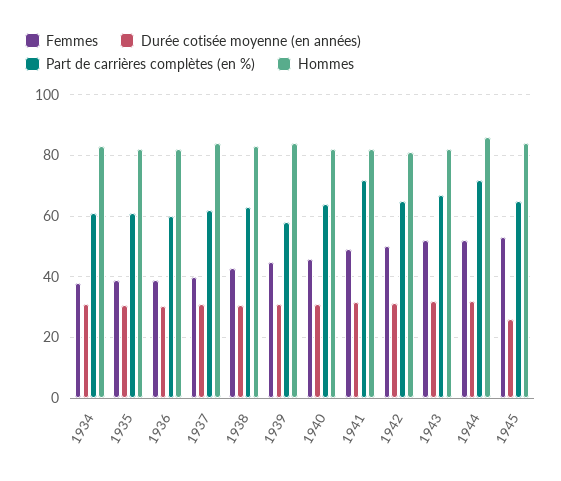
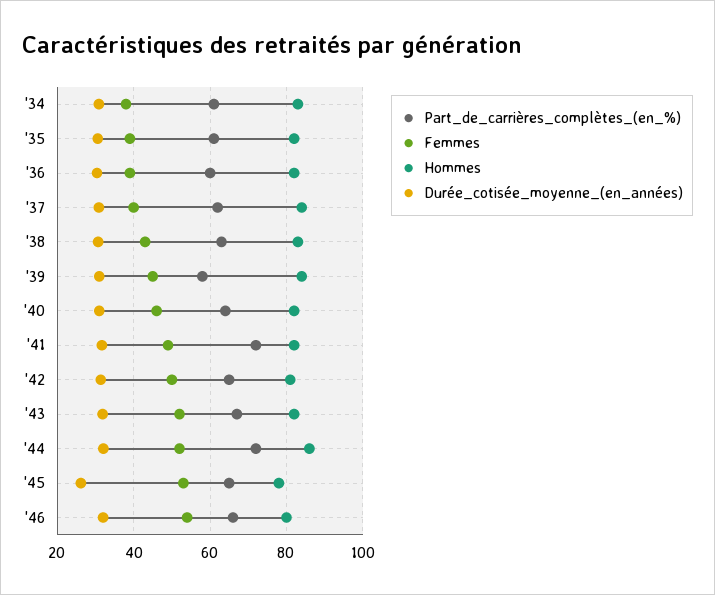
Hommes, 1945: 84 -> 78
Part de carrières complètes (en %), '46: none -> 66
Femmes, '46: none -> 54
Hommes, '46: none -> 80
Durée cotisée moyenne (en années), '46: none -> 32

